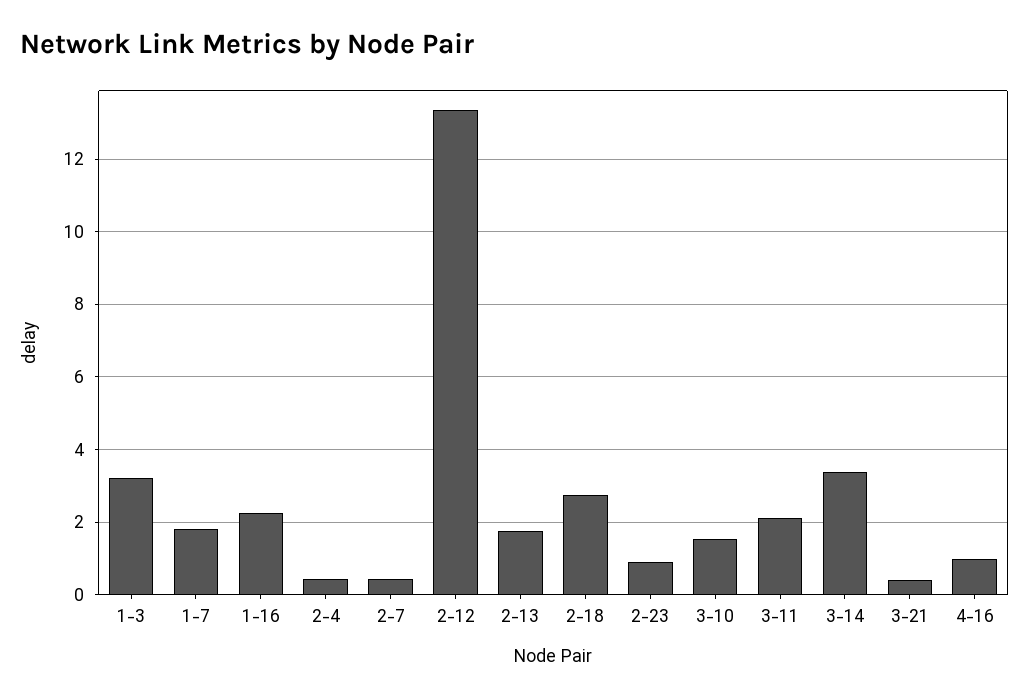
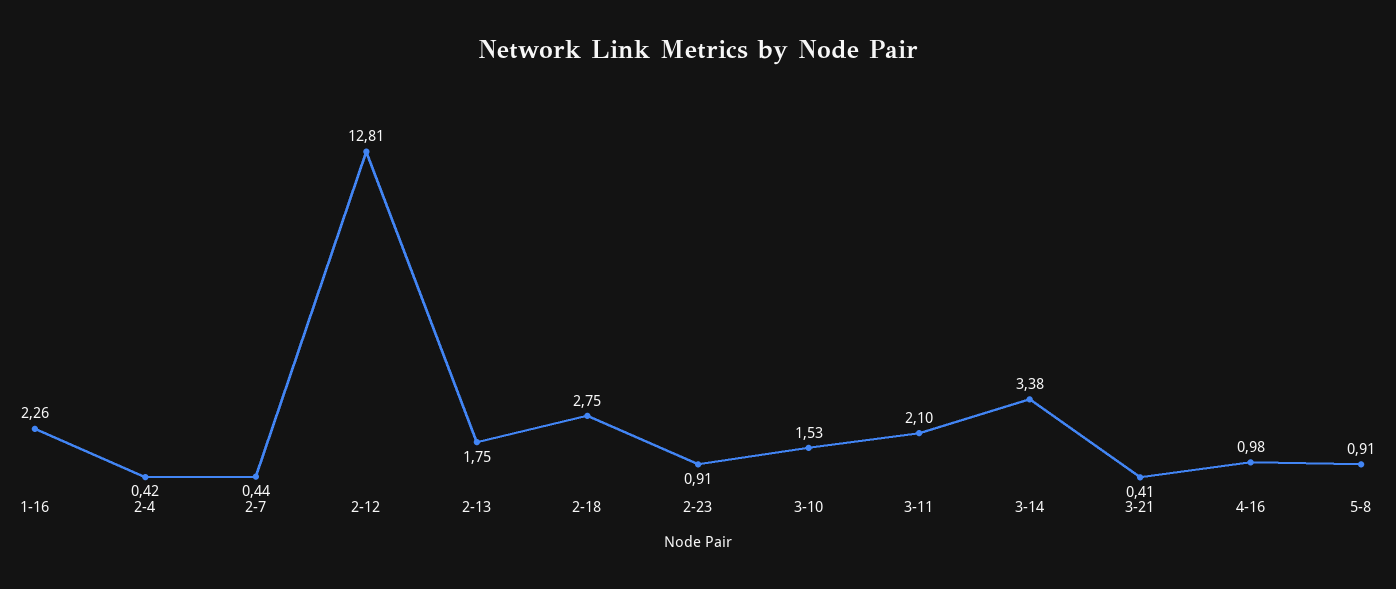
1-3: 3.2 -> none
1-7: 1.8 -> none
2-12: 13.4 -> 12.81
5-8: none -> 0.91

